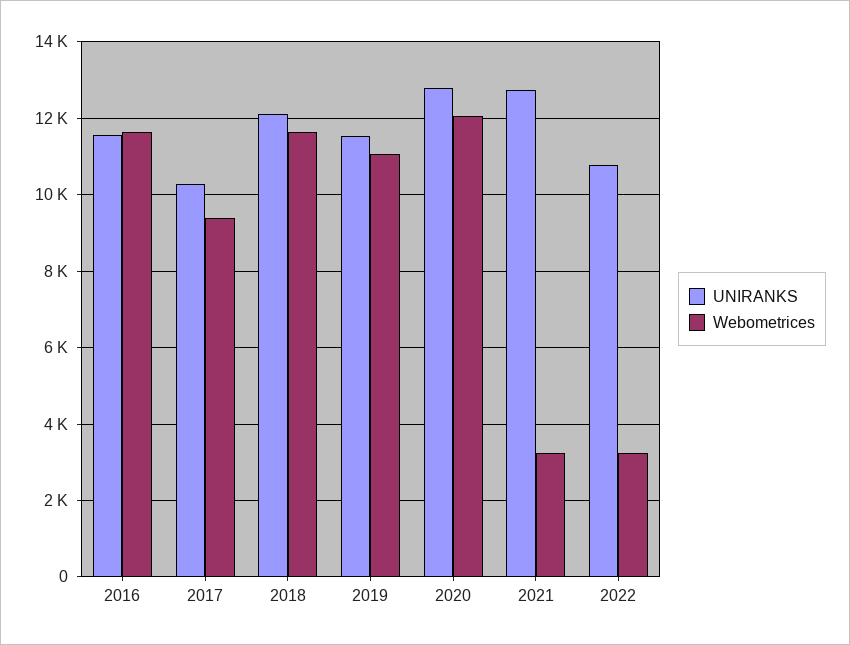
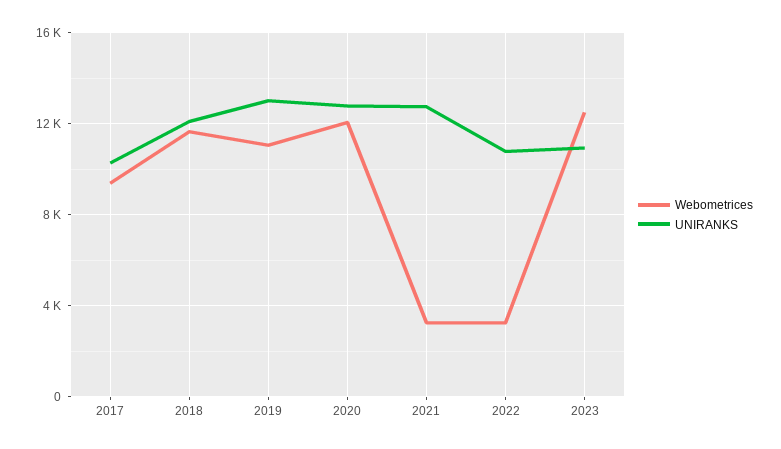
UNIRANKS, 2016: 11600 -> none
Webometrices, 2016: 11600 -> none
UNIRANKS, 2019: 11600 -> 13000
Webometrices, 2023: none -> 12500
UNIRANKS, 2023: none -> 11000

